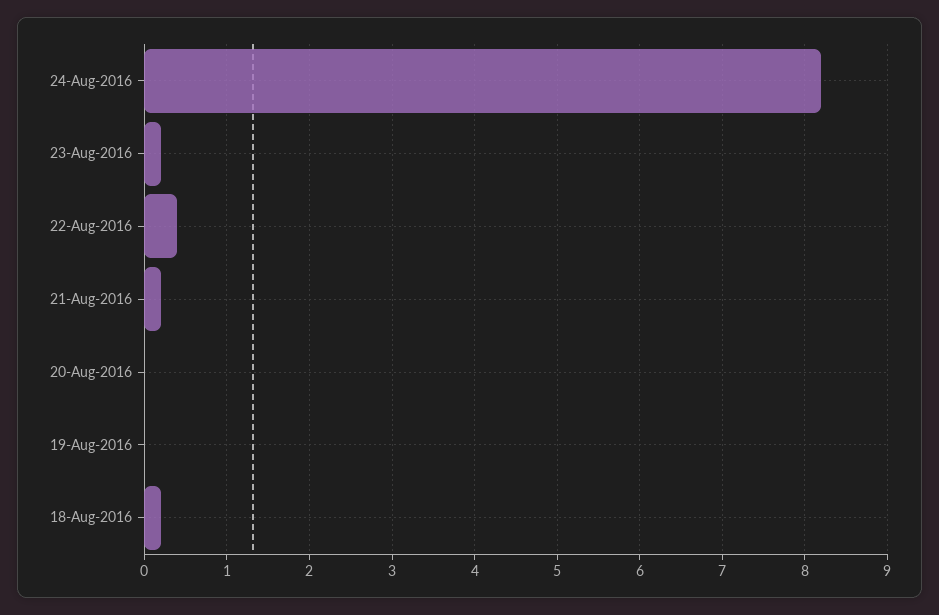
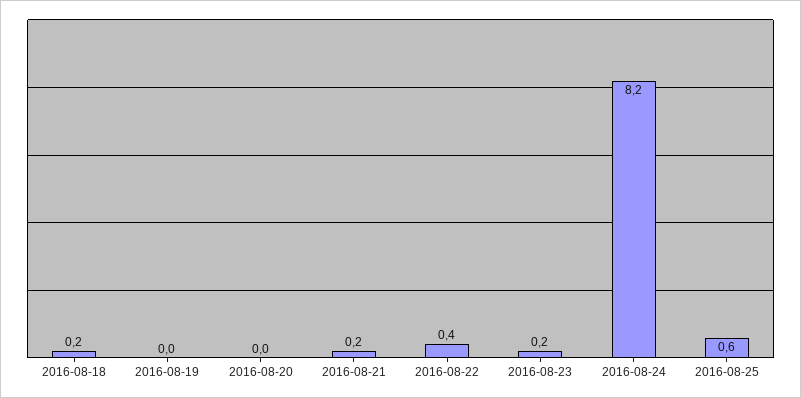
2016-08-25: none -> 0.6

